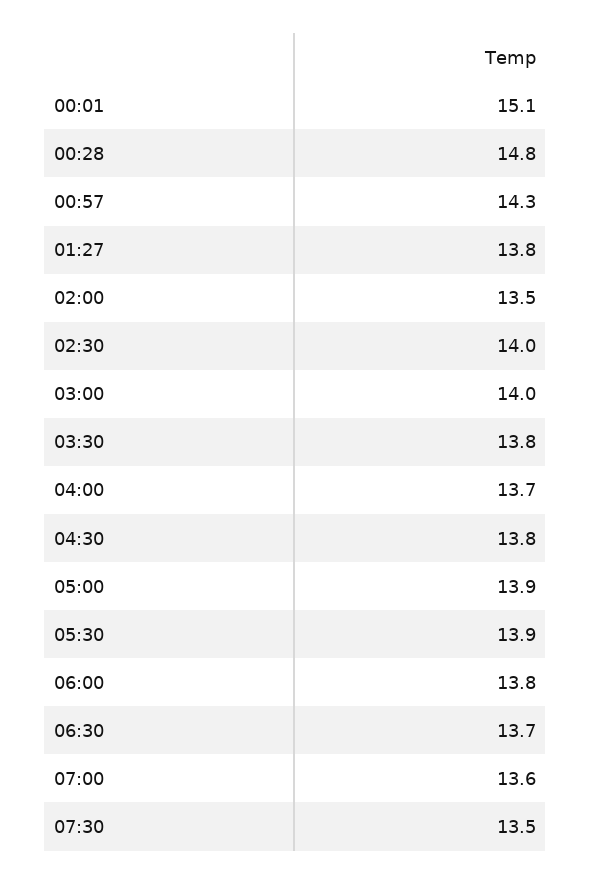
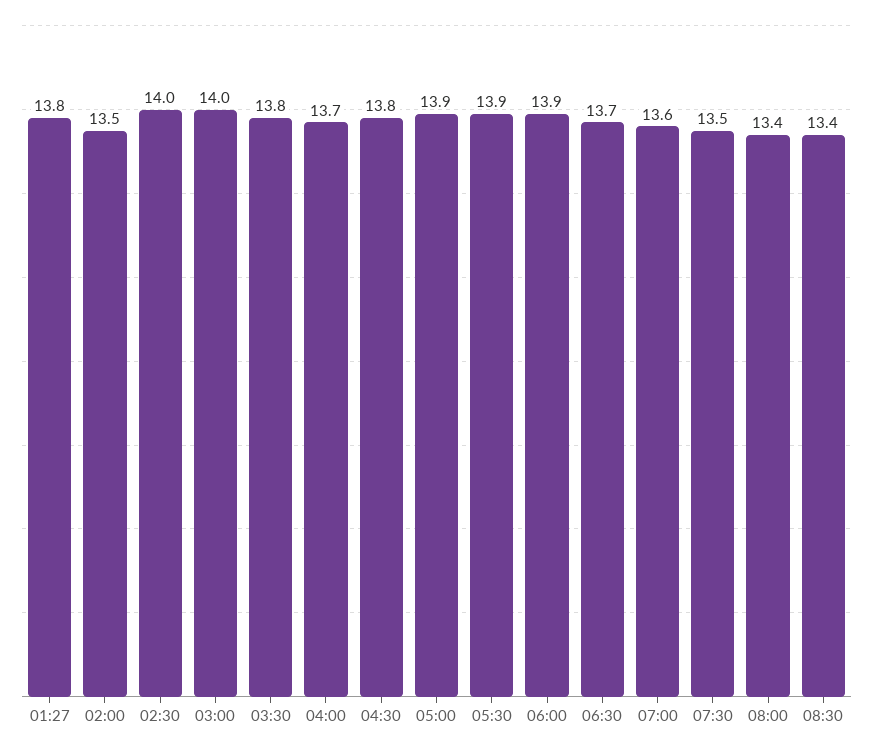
00:01: 15.1 -> none
00:28: 14.8 -> none
00:57: 14.3 -> none
06:00: 13.8 -> 13.9
08:00: none -> 13.4
08:30: none -> 13.4

